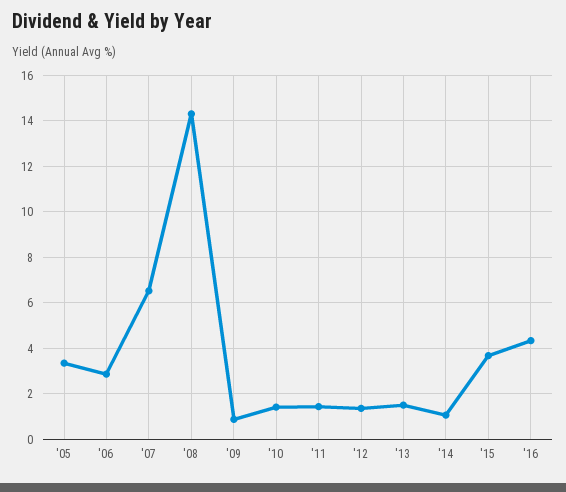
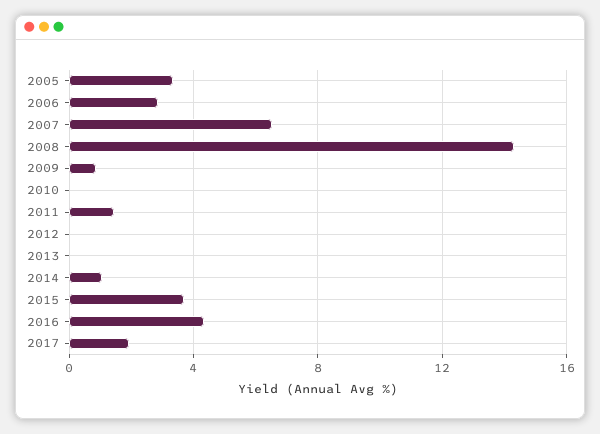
'10: 1.5 -> 0
'12: 1.5 -> 0
'13: 1.5 -> 0
2017: none -> 2

